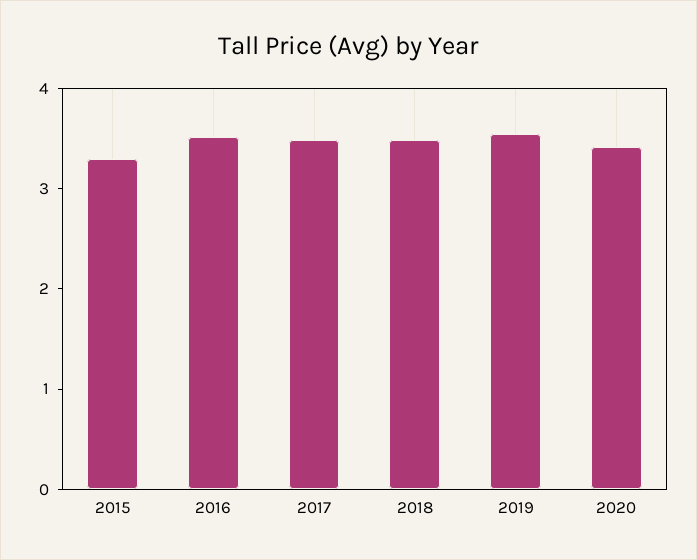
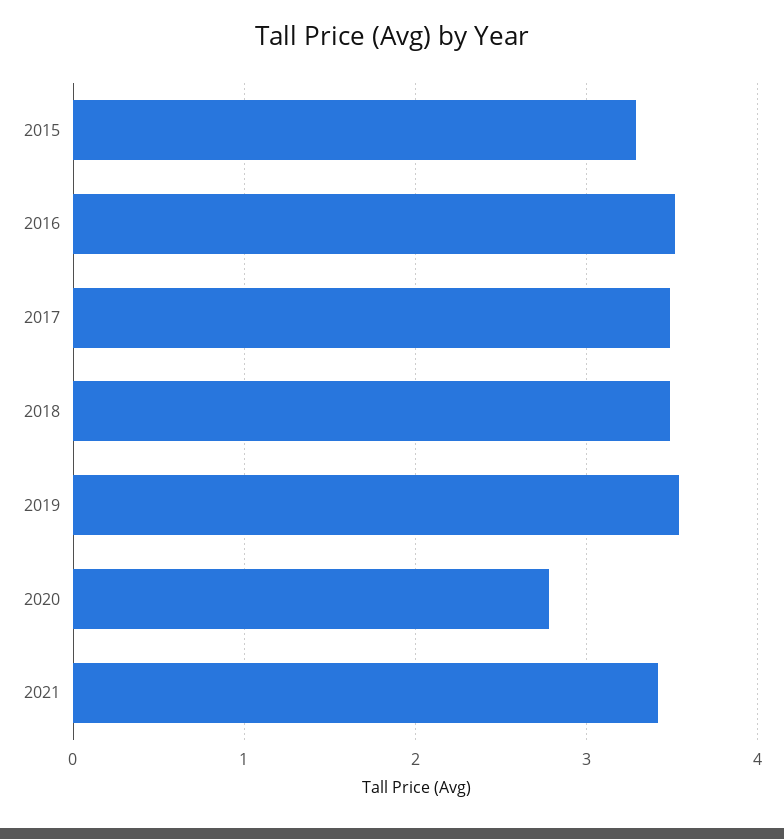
2020: 3.4 -> 2.8
2021: none -> 3.4

